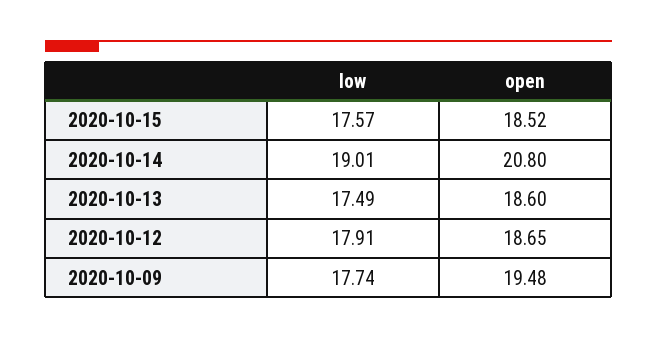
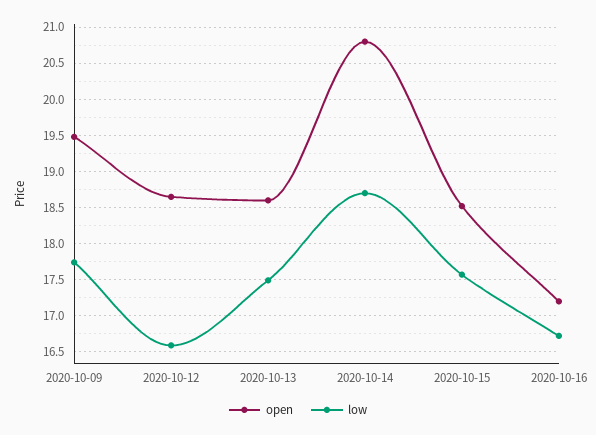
low, 2020-10-14: 19.01 -> 18.7
low, 2020-10-12: 17.91 -> 16.6
open, 2020-10-16: none -> 17.2
low, 2020-10-16: none -> 16.7

